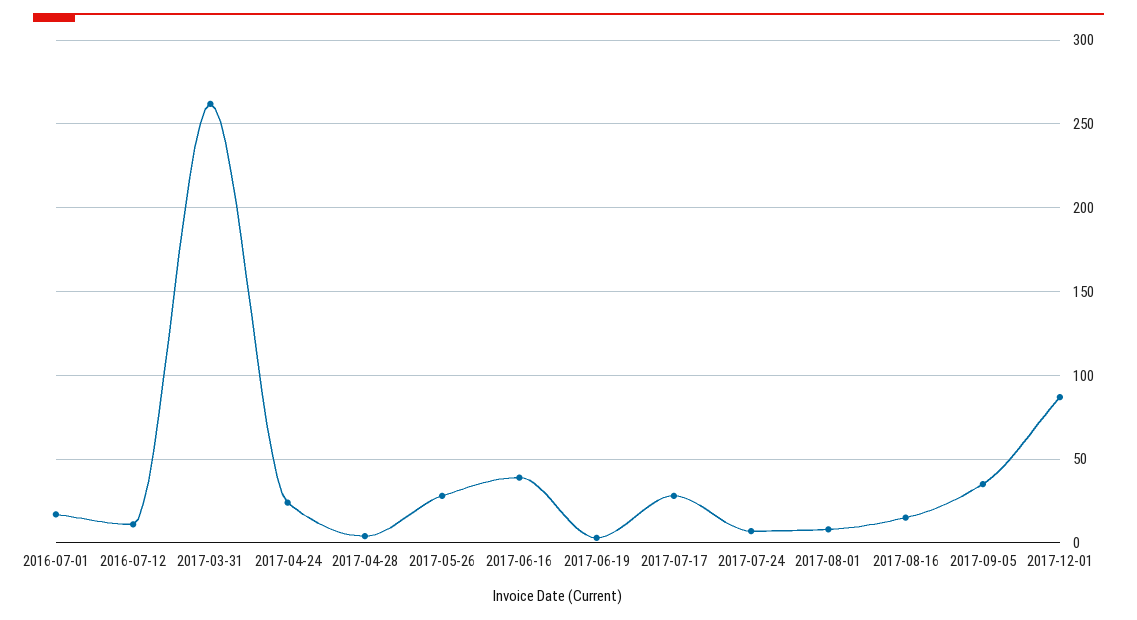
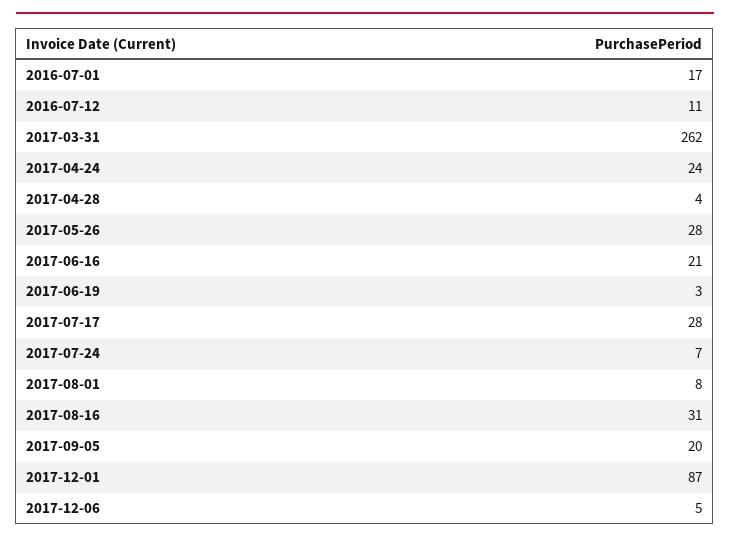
2017-06-16: 40 -> 21
2017-08-16: 15 -> 31
2017-09-05: 35 -> 20
2017-12-06: none -> 5

